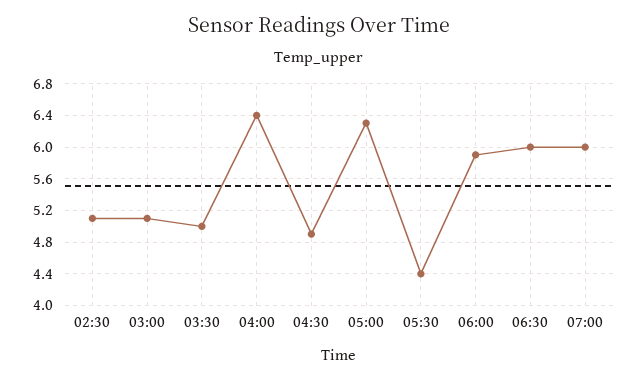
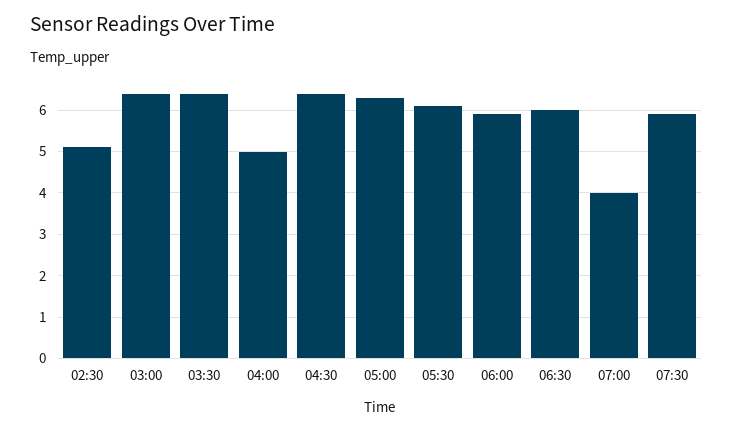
03:00: 5.1 -> 6.5
03:30: 5 -> 6.5
04:00: 6.4 -> 5
04:30: 4.9 -> 6.5
05:30: 4.4 -> 6
07:00: 6 -> 4
07:30: none -> 6

